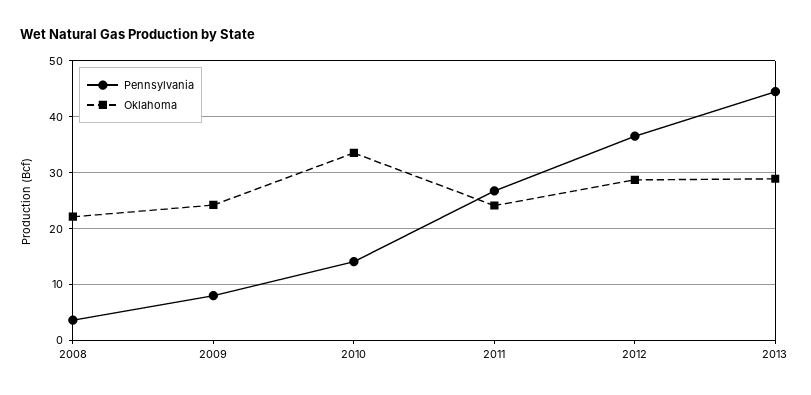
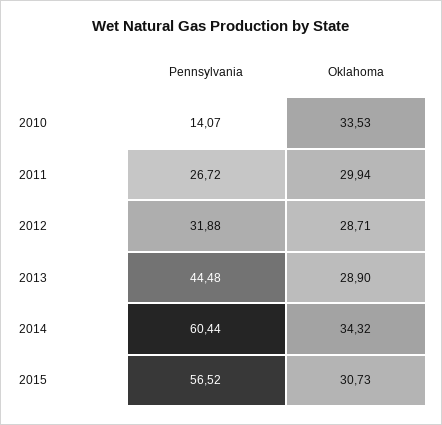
Pennsylvania, 2008: 4 -> none
Oklahoma, 2008: 22 -> none
Pennsylvania, 2009: 8 -> none
Oklahoma, 2009: 24 -> none
Oklahoma, 2011: 24 -> 29.94
Pennsylvania, 2012: 36 -> 31.88
Pennsylvania, 2014: none -> 60.44
Oklahoma, 2014: none -> 34.32
Pennsylvania, 2015: none -> 56.52
Oklahoma, 2015: none -> 30.73

